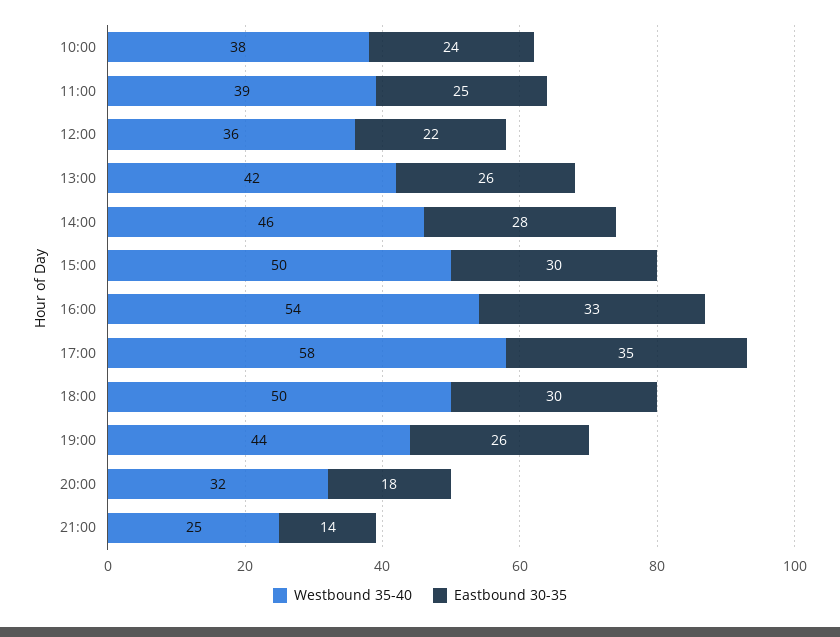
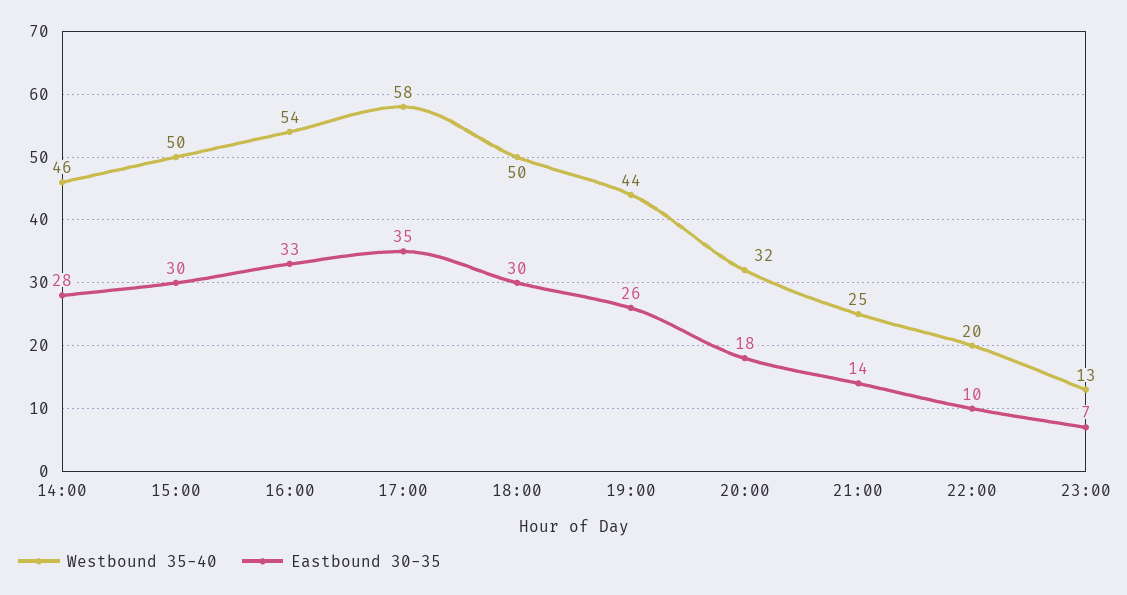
Westbound 35-40, 10:00: 38 -> none
Eastbound 30-35, 10:00: 24 -> none
Westbound 35-40, 11:00: 39 -> none
Eastbound 30-35, 11:00: 25 -> none
Westbound 35-40, 12:00: 36 -> none
Eastbound 30-35, 12:00: 22 -> none
Westbound 35-40, 13:00: 42 -> none
Eastbound 30-35, 13:00: 26 -> none
Westbound 35-40, 22:00: none -> 20
Eastbound 30-35, 22:00: none -> 10
Westbound 35-40, 23:00: none -> 13
Eastbound 30-35, 23:00: none -> 7

